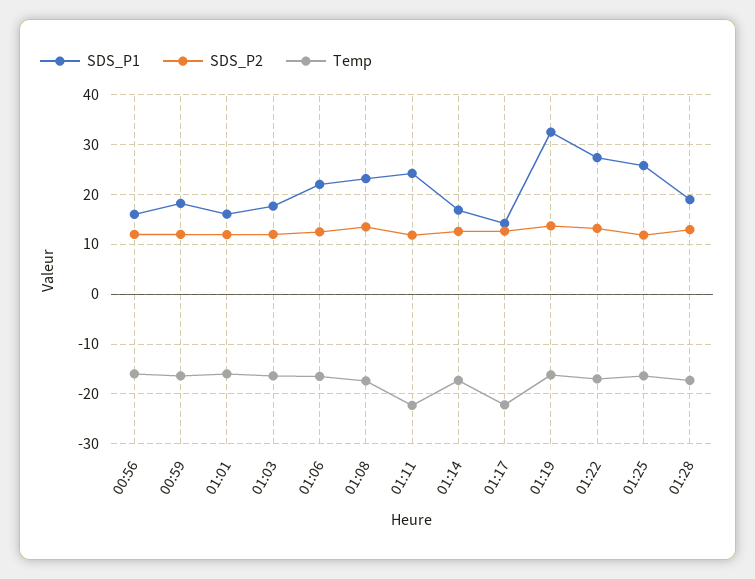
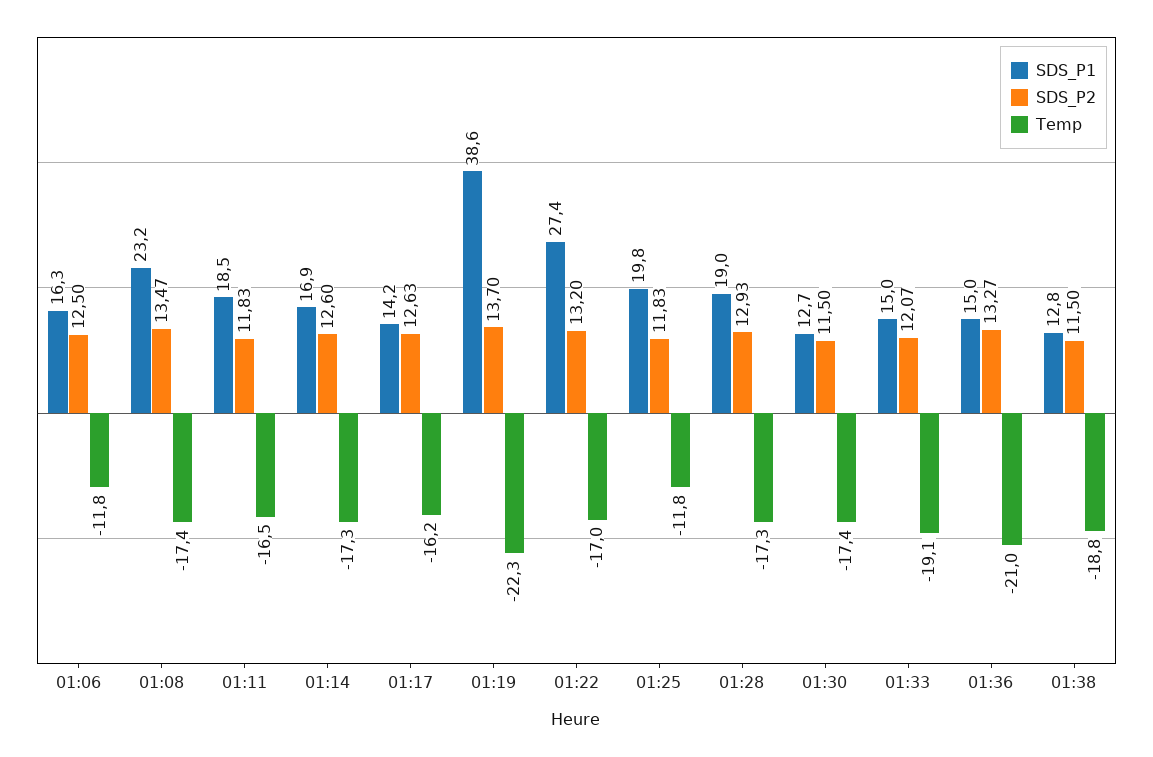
SDS_P1, 00:56: 16 -> none
SDS_P2, 00:56: 12 -> none
Temp, 00:56: -16 -> none
SDS_P1, 00:59: 18 -> none
SDS_P2, 00:59: 12 -> none
Temp, 00:59: -16 -> none
SDS_P1, 01:01: 16 -> none
SDS_P2, 01:01: 12 -> none
Temp, 01:01: -16 -> none
SDS_P1, 01:03: 18 -> none
SDS_P2, 01:03: 12 -> none
Temp, 01:03: -16 -> none
SDS_P1, 01:06: 22 -> 16.3
Temp, 01:06: -16 -> -11.8
SDS_P1, 01:11: 24 -> 18.5
Temp, 01:11: -22 -> -16.5
Temp, 01:17: -22 -> -16.2
SDS_P1, 01:19: 32 -> 38.6
Temp, 01:19: -16 -> -22.3
SDS_P1, 01:25: 26 -> 19.8
Temp, 01:25: -16 -> -11.8
SDS_P1, 01:30: none -> 12.7
SDS_P2, 01:30: none -> 11.5
Temp, 01:30: none -> -17.4
SDS_P1, 01:33: none -> 15
SDS_P2, 01:33: none -> 12.07
Temp, 01:33: none -> -19.1
SDS_P1, 01:36: none -> 15
SDS_P2, 01:36: none -> 13.27
Temp, 01:36: none -> -21
SDS_P1, 01:38: none -> 12.8
SDS_P2, 01:38: none -> 11.5
Temp, 01:38: none -> -18.8

